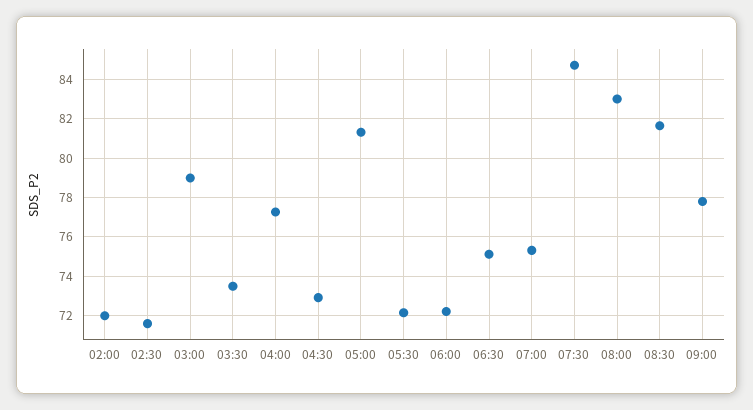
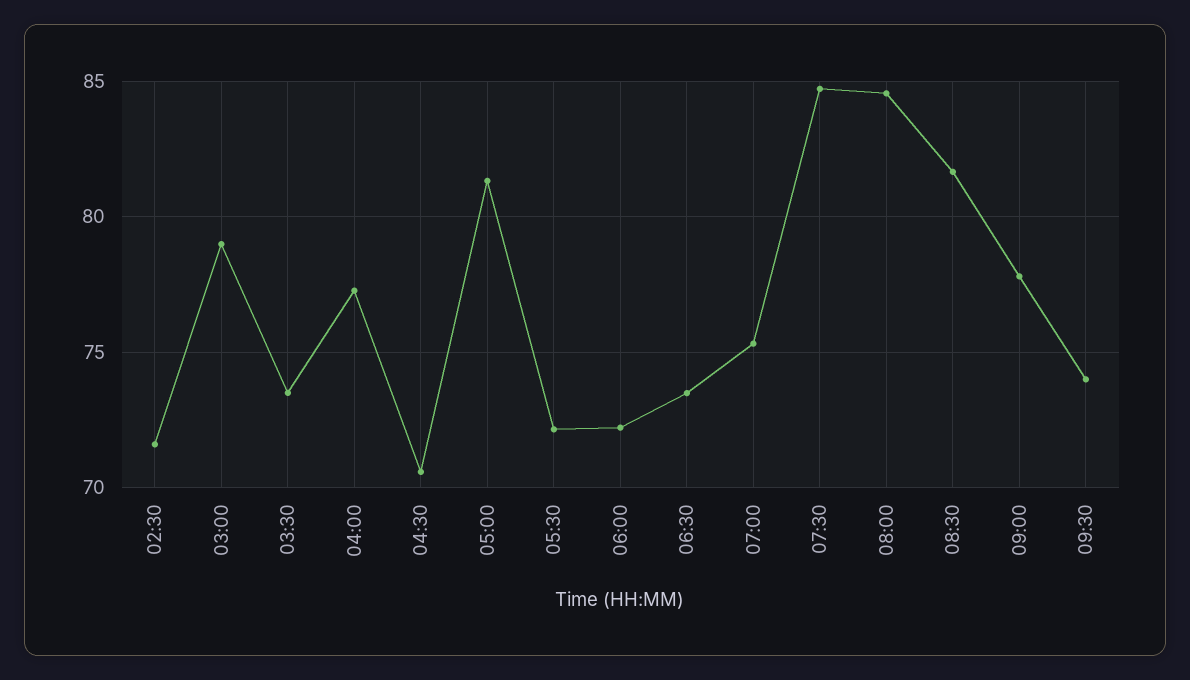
02:00: 72 -> none
04:30: 73 -> 70.5
06:30: 75 -> 73.5
08:00: 83 -> 84.5
09:30: none -> 74

